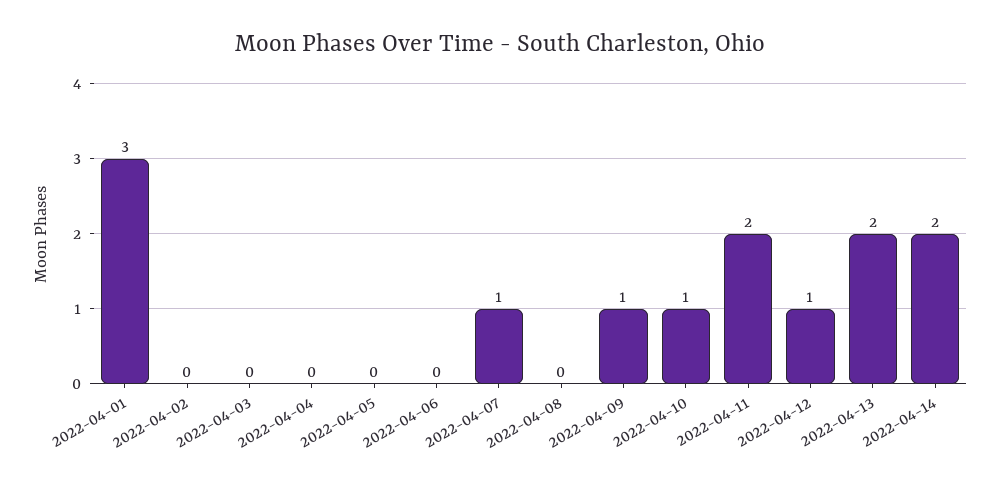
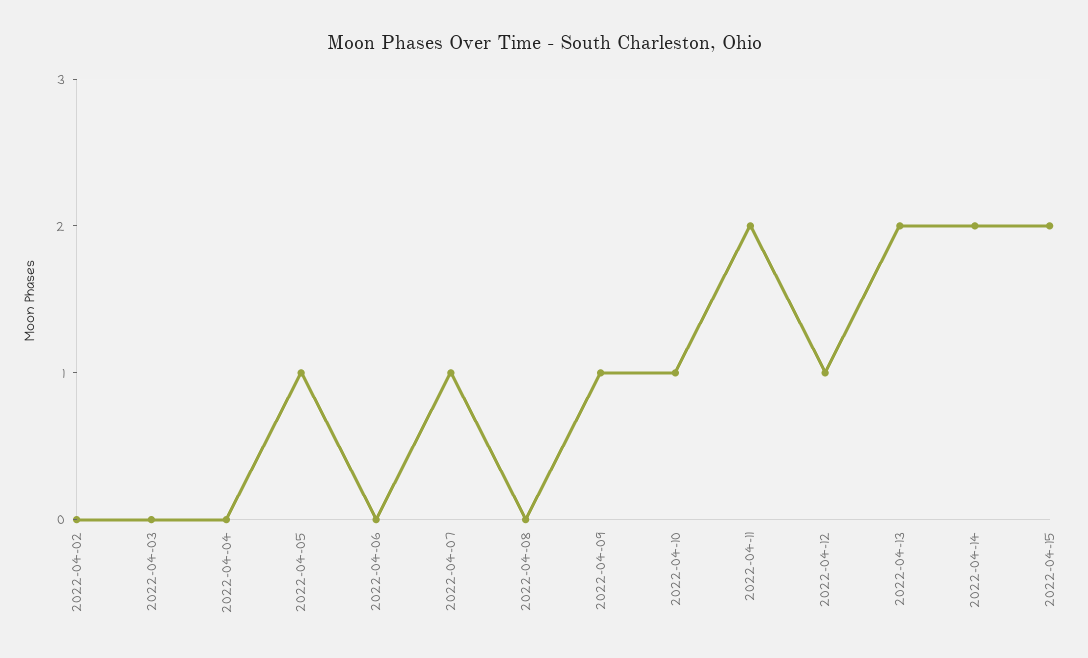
2022-04-01: 3 -> none
2022-04-05: 0 -> 1
2022-04-15: none -> 2

